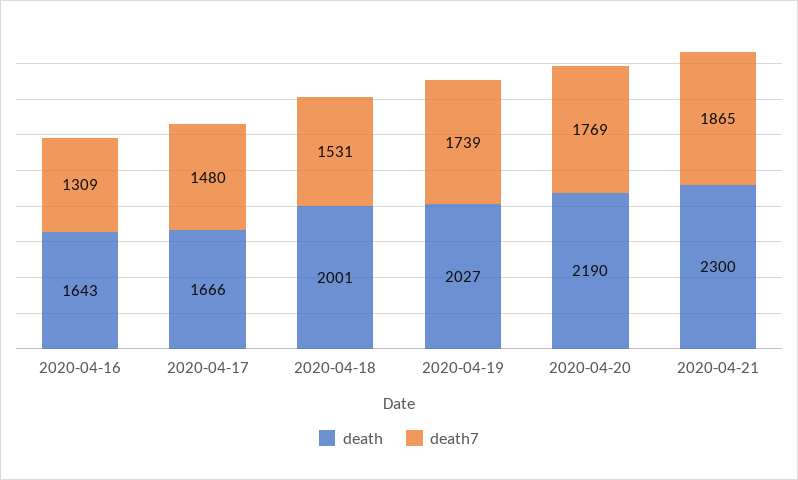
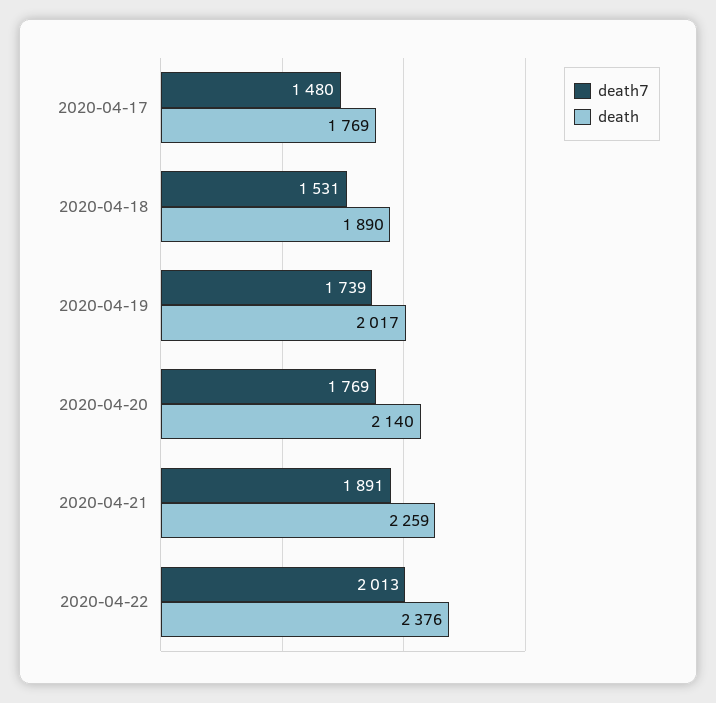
death, 2020-04-16: 1643 -> none
death7, 2020-04-16: 1309 -> none
death, 2020-04-17: 1666 -> 1769
death, 2020-04-18: 2001 -> 1890
death, 2020-04-19: 2027 -> 2017
death, 2020-04-20: 2190 -> 2140
death, 2020-04-21: 2300 -> 2259
death7, 2020-04-21: 1865 -> 1891
death7, 2020-04-22: none -> 2013
death, 2020-04-22: none -> 2376

